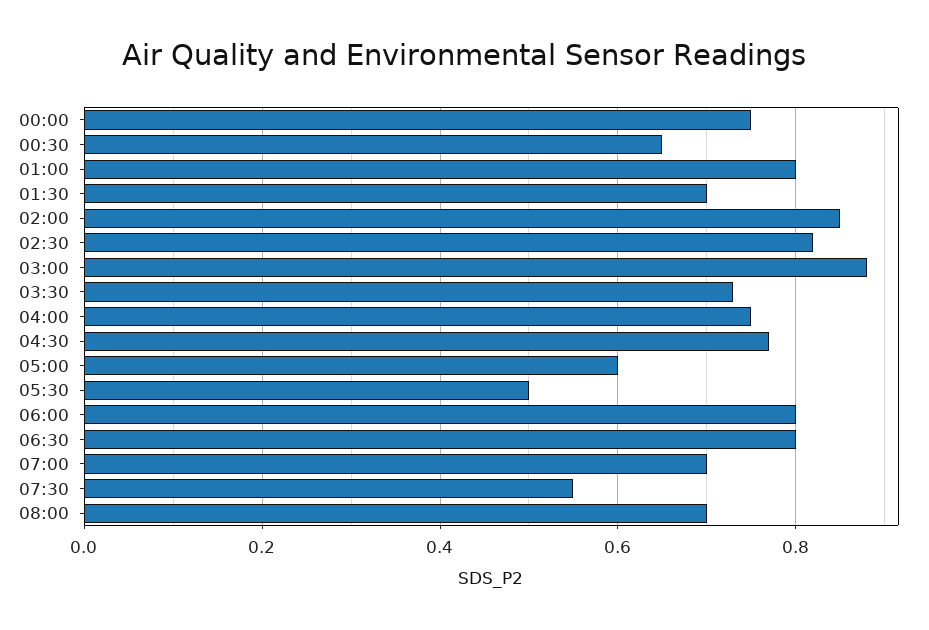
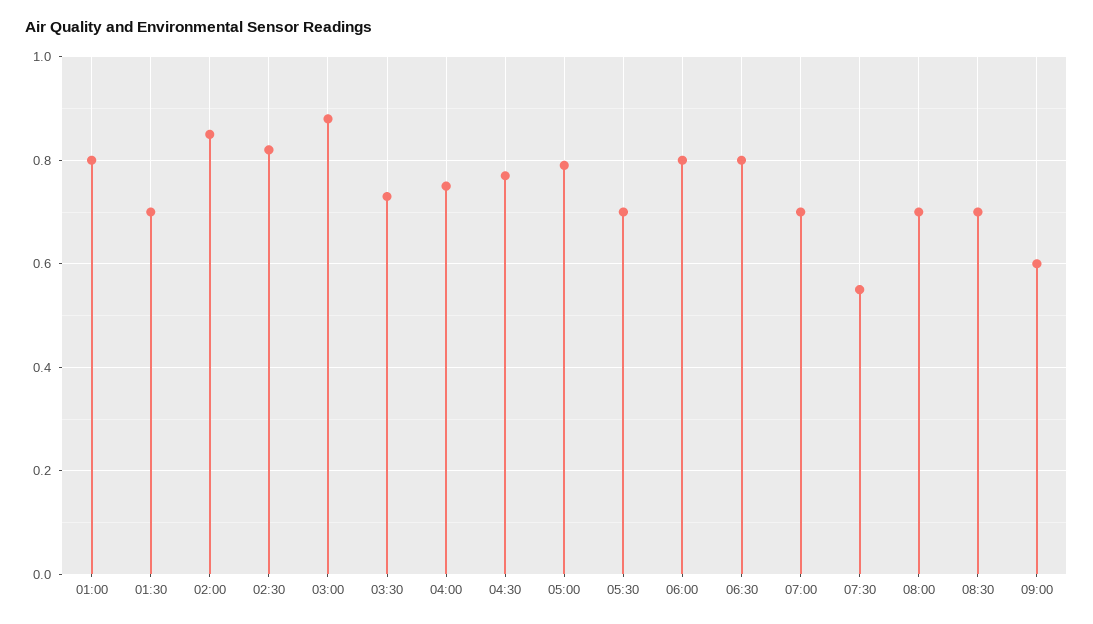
00:00: 0.75 -> none
00:30: 0.65 -> none
05:00: 0.6 -> 0.8
05:30: 0.5 -> 0.7
08:30: none -> 0.7
09:00: none -> 0.6

